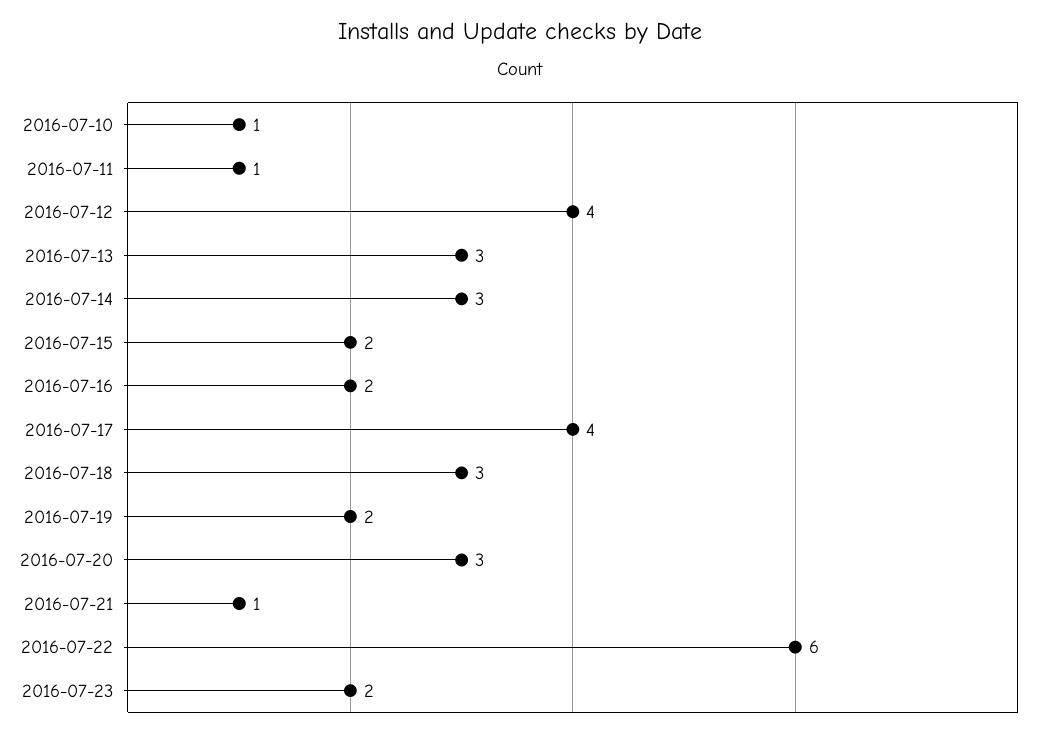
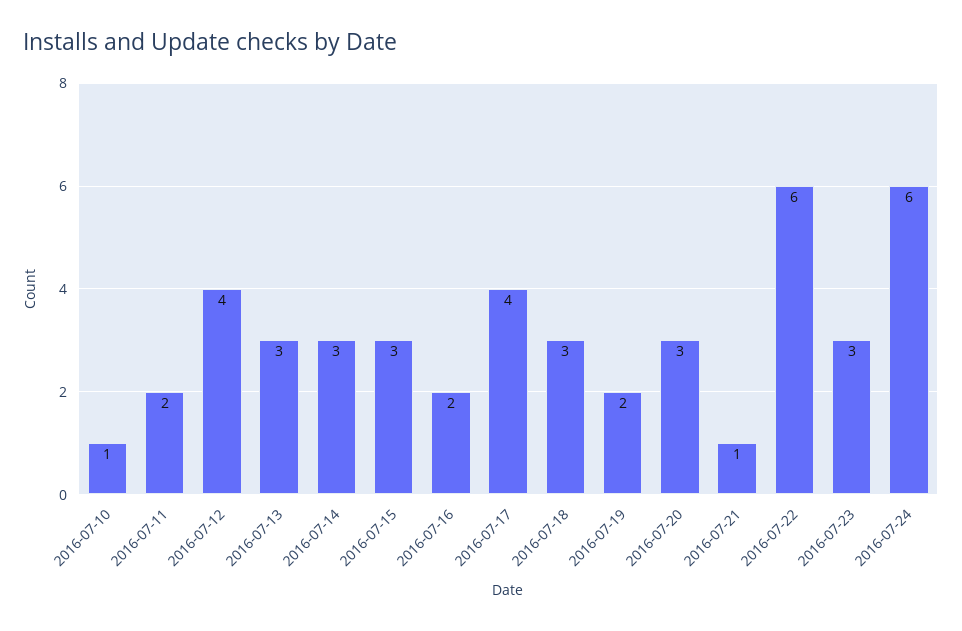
2016-07-11: 1 -> 2
2016-07-15: 2 -> 3
2016-07-23: 2 -> 3
2016-07-24: none -> 6

